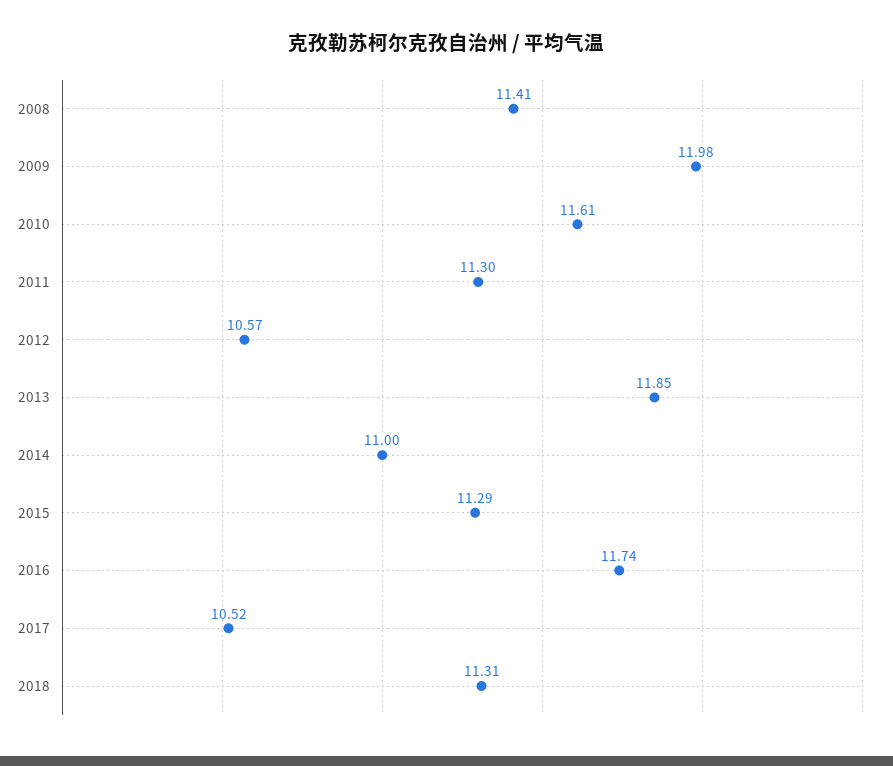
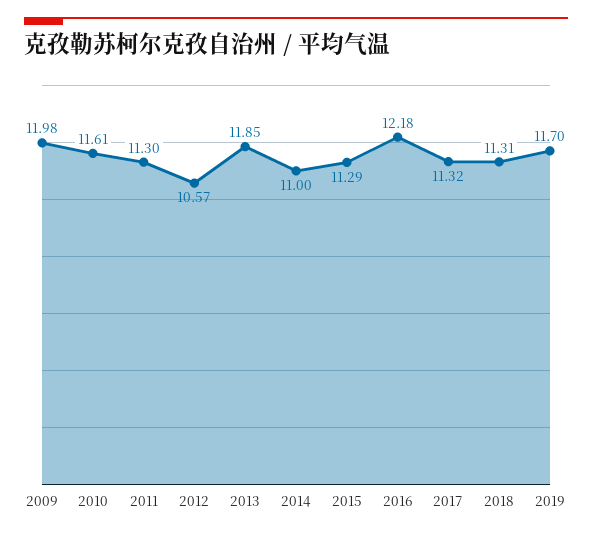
2008: 11.41 -> none
2016: 11.74 -> 12.18
2017: 10.52 -> 11.32
2019: none -> 11.7

